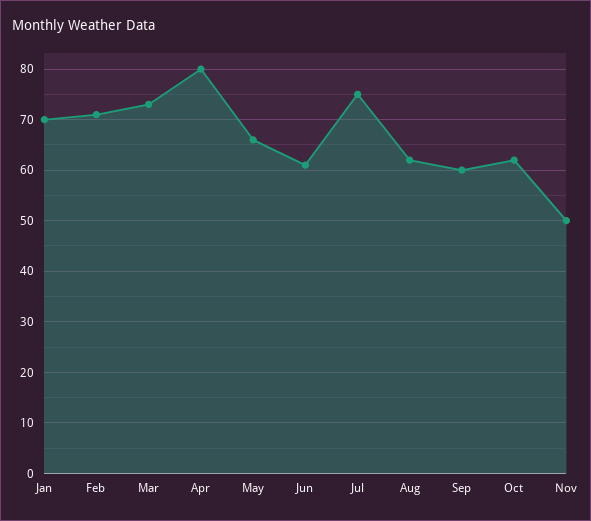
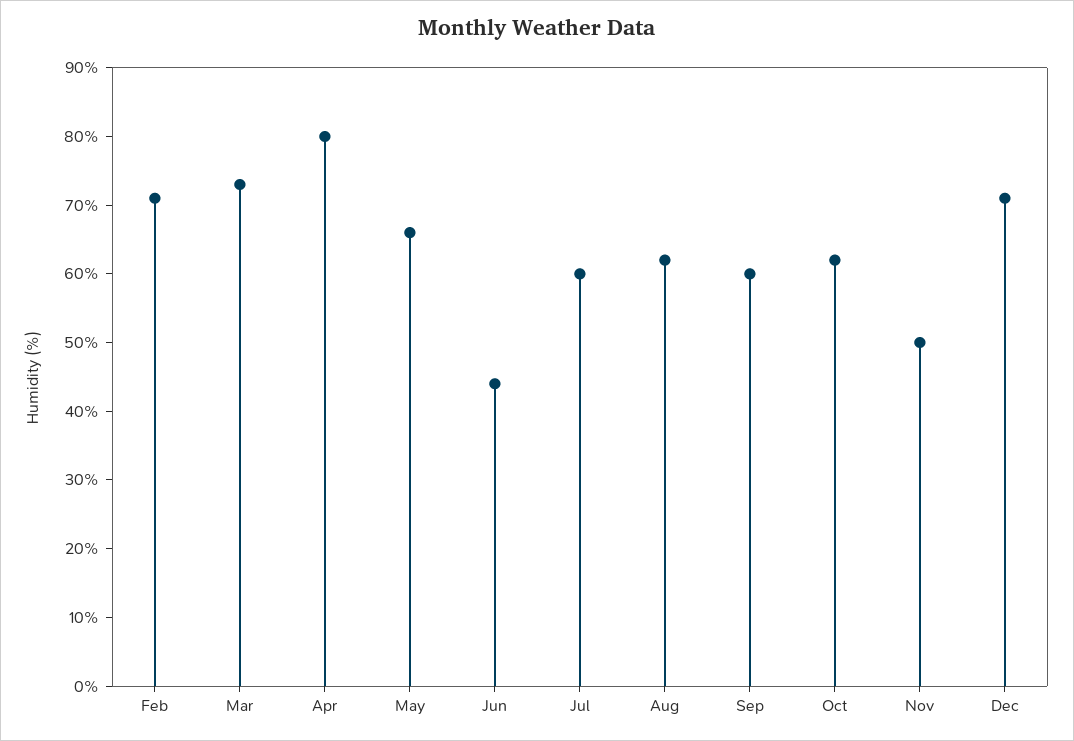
Jan: 70 -> none
Jun: 60 -> 45
Jul: 75 -> 60
Dec: none -> 70

